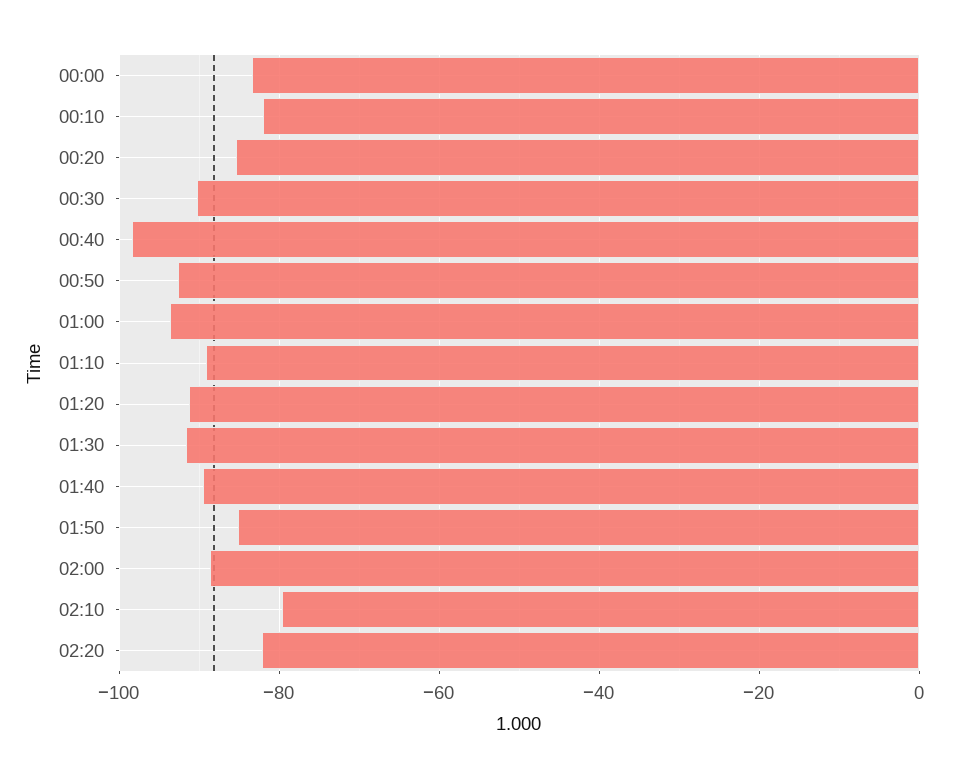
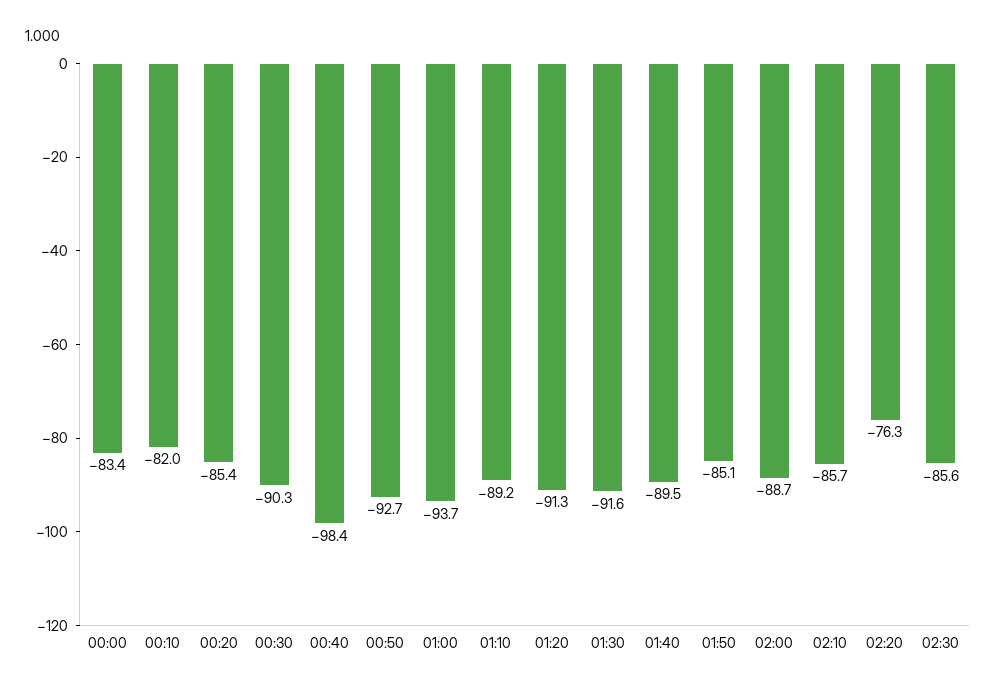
02:10: -80 -> -85.7
02:20: -82 -> -76.3
02:30: none -> -85.6

